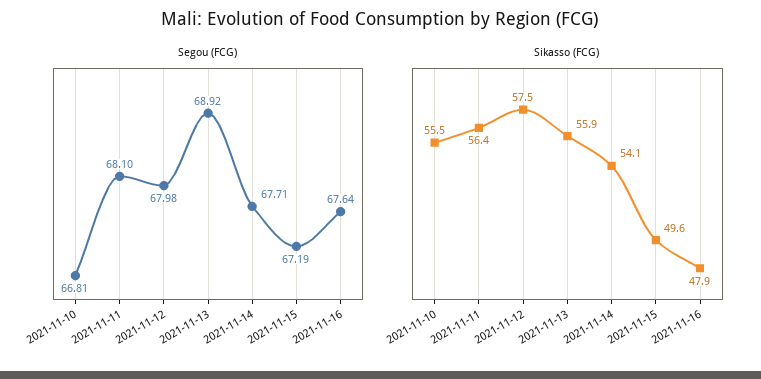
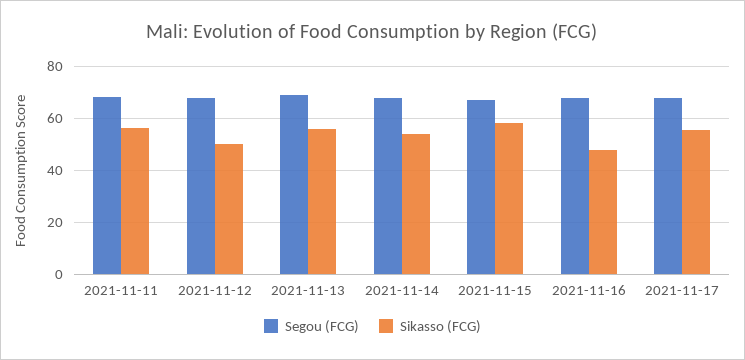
Segou (FCG), 2021-11-10: 66.81 -> none
Sikasso (FCG), 2021-11-10: 55.5 -> none
Sikasso (FCG), 2021-11-12: 57.5 -> 50
Sikasso (FCG), 2021-11-15: 49.6 -> 57.5
Segou (FCG), 2021-11-17: none -> 67.5
Sikasso (FCG), 2021-11-17: none -> 55

